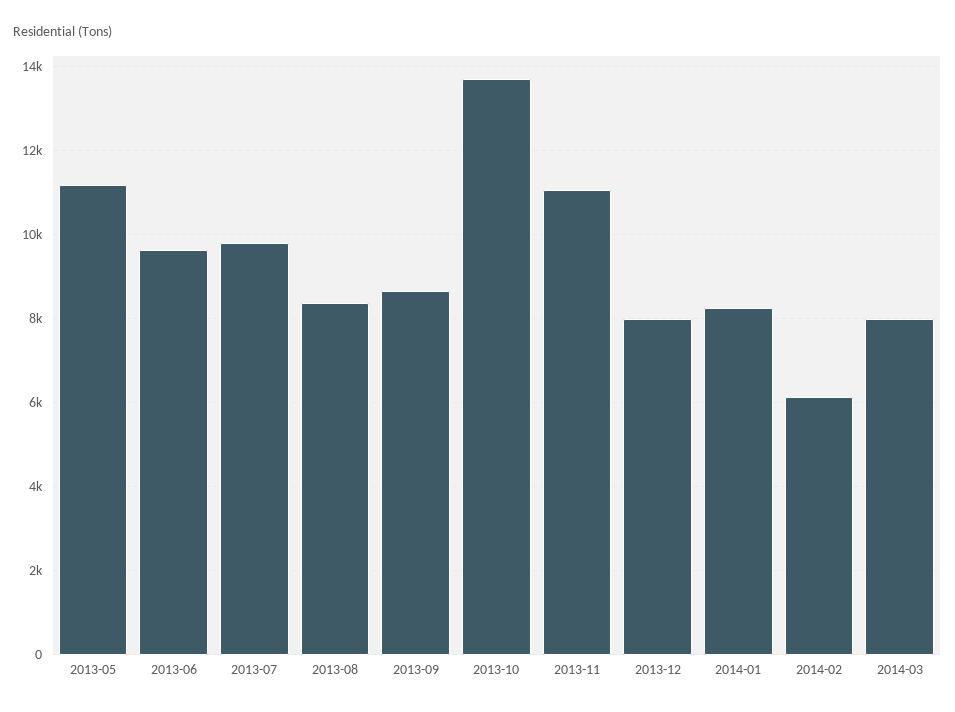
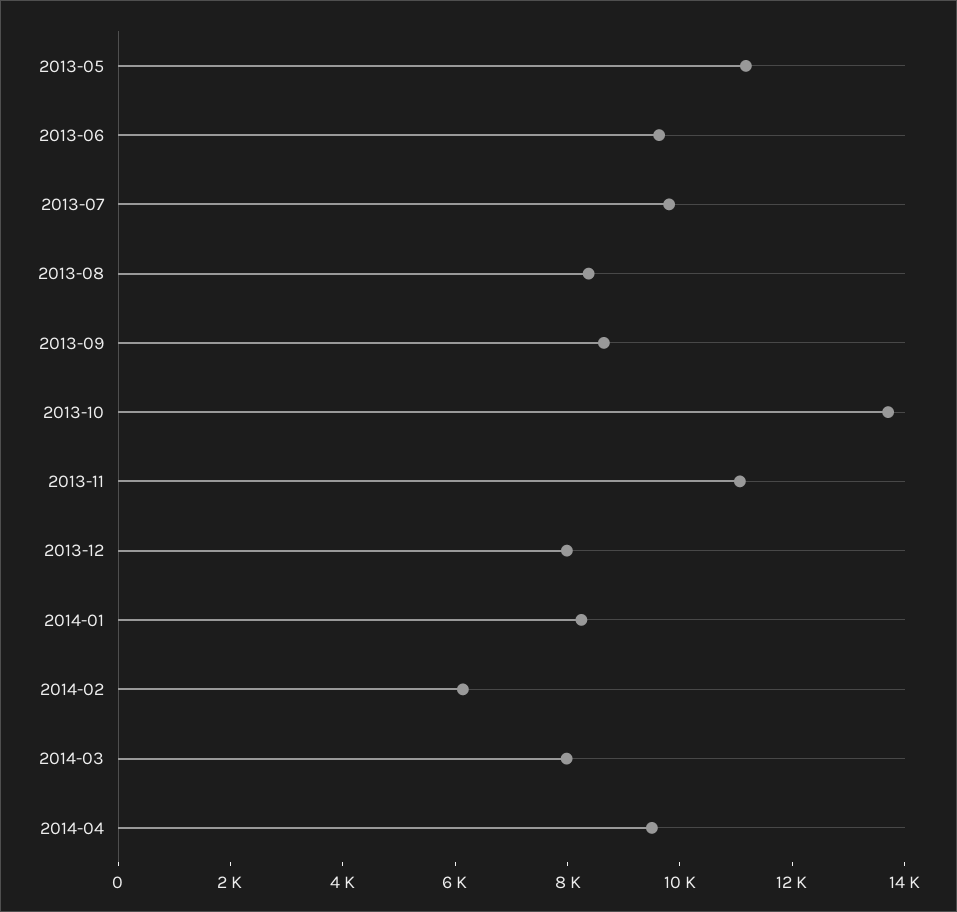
2014-04: none -> 9500

